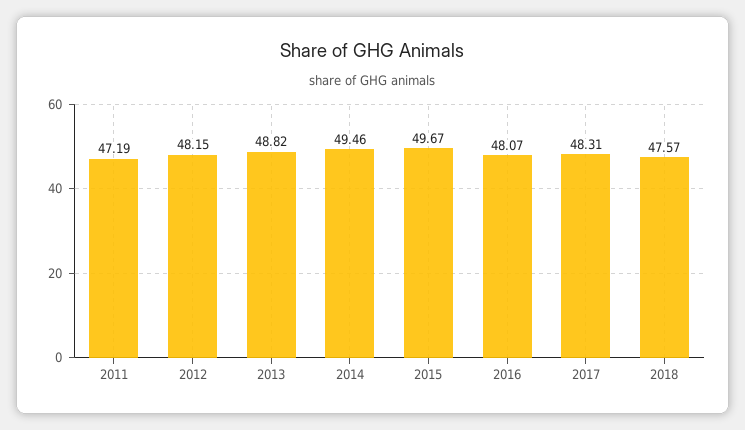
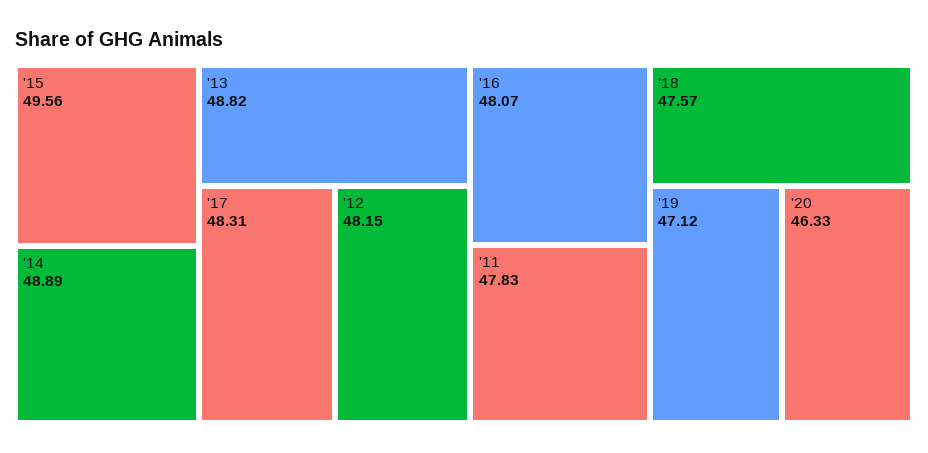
2011: 47.19 -> 47.83
2014: 49.46 -> 48.89
2015: 49.67 -> 49.56
'19: none -> 47.12
'20: none -> 46.33

